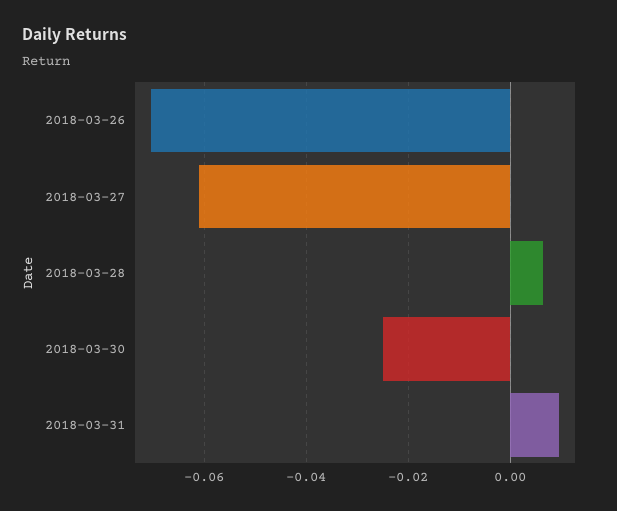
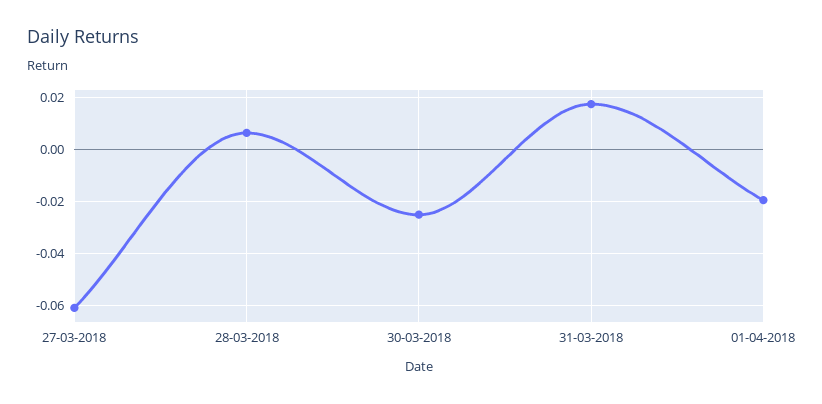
2018-03-26: -0.07 -> none
2018-03-31: 0.01 -> 0.0175
01-04-2018: none -> -0.02

